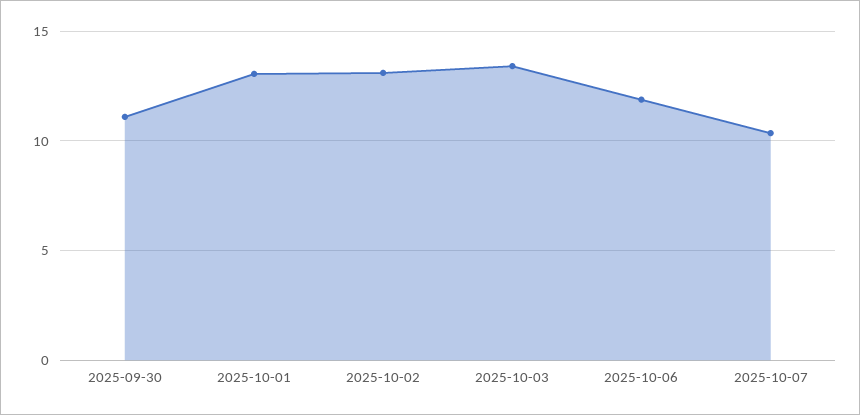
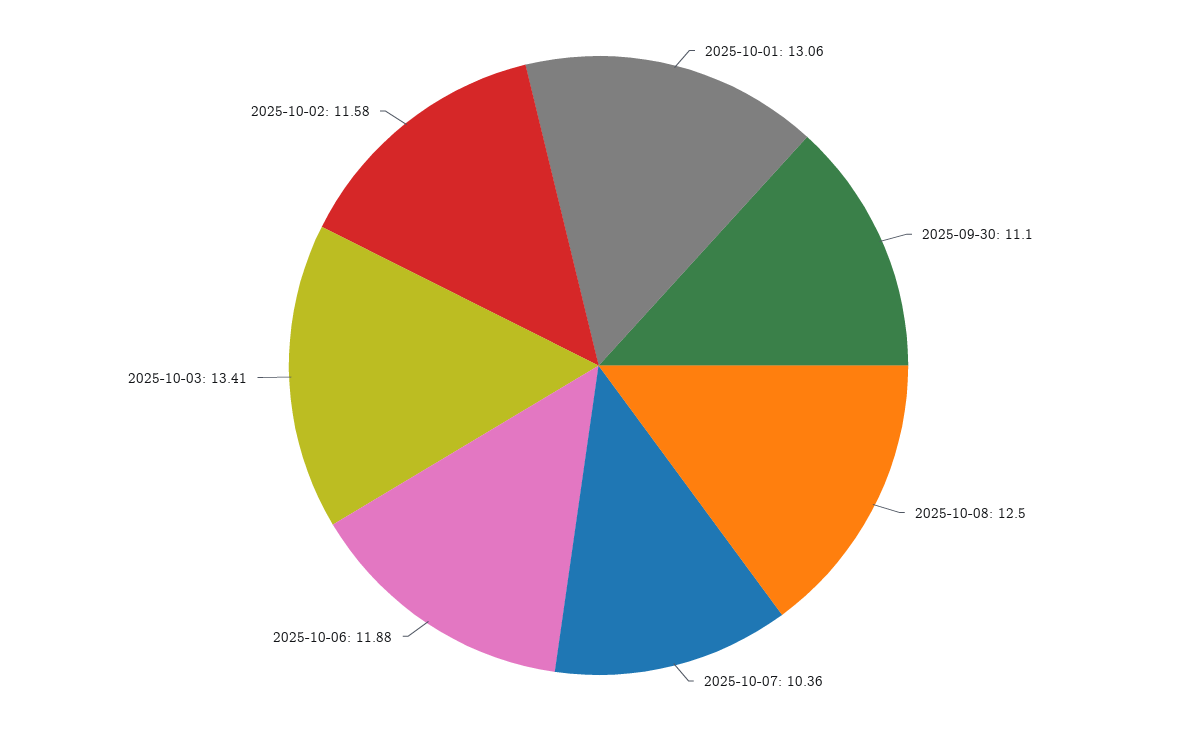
2025-10-02: 13 -> 11.58
2025-10-08: none -> 12.5

